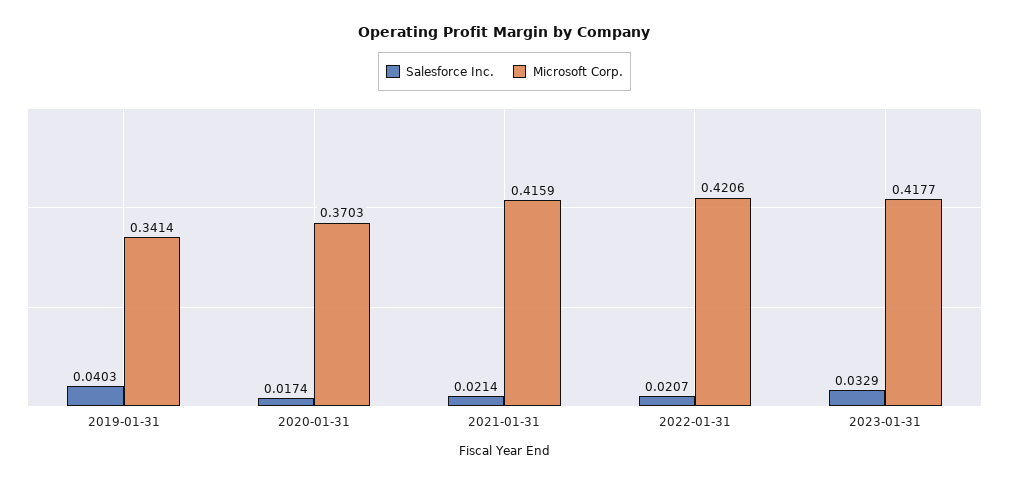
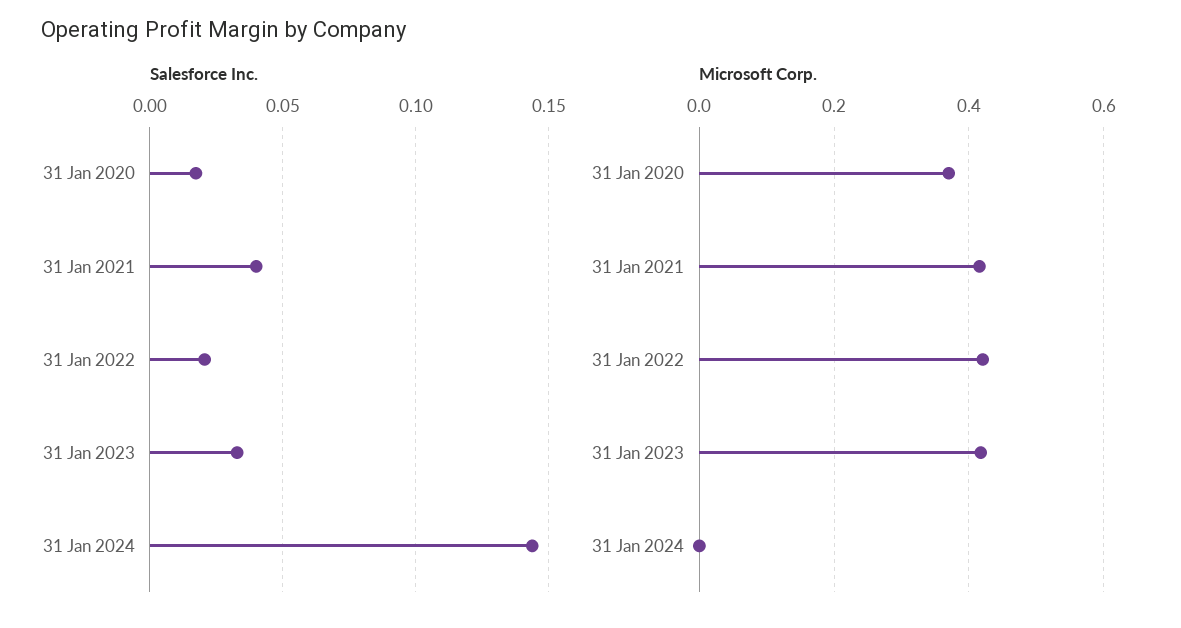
Salesforce Inc., 2019-01-31: 0.0403 -> none
Microsoft Corp., 2019-01-31: 0.3414 -> none
Salesforce Inc., 2021-01-31: 0.0214 -> 0.04
Salesforce Inc., 31 Jan 2024: none -> 0.145
Microsoft Corp., 31 Jan 2024: none -> 0

